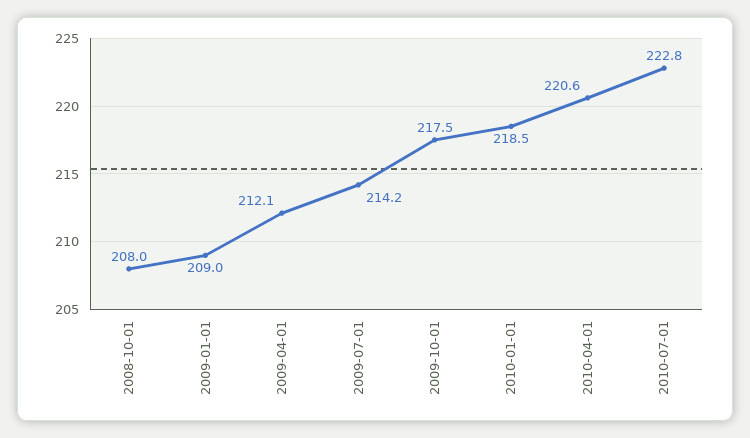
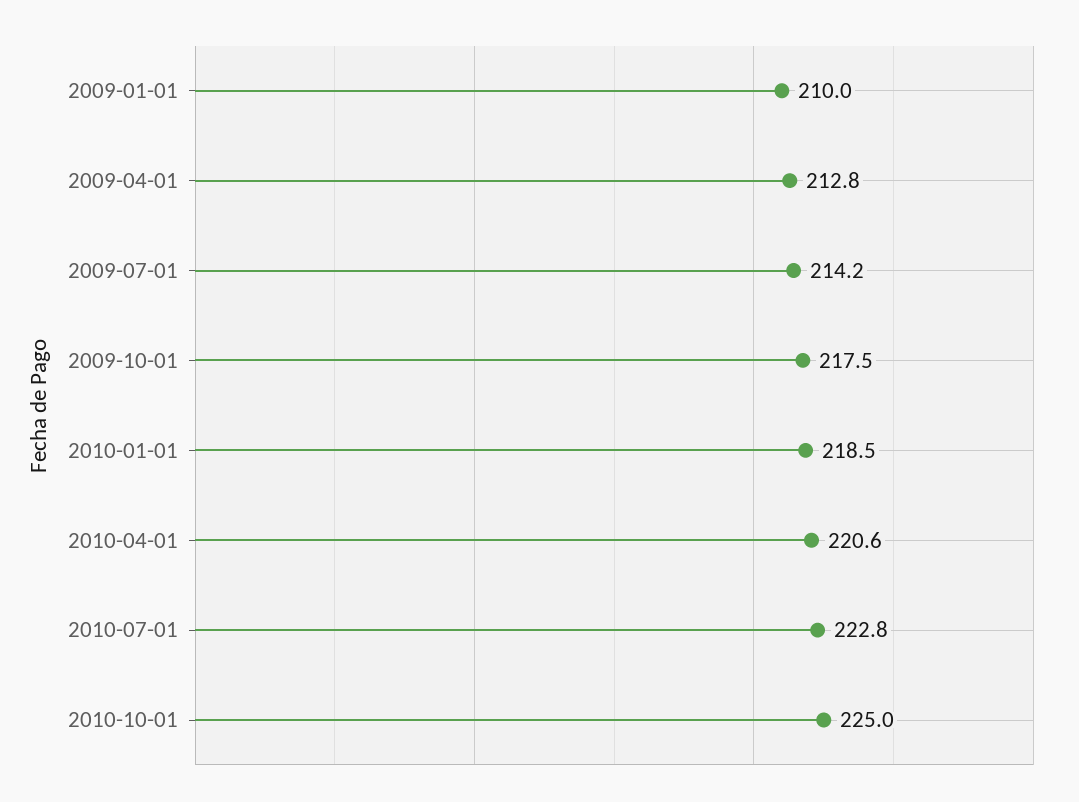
2008-10-01: 208 -> none
2009-01-01: 209 -> 210
2009-04-01: 212.1 -> 212.8
2010-10-01: none -> 225

